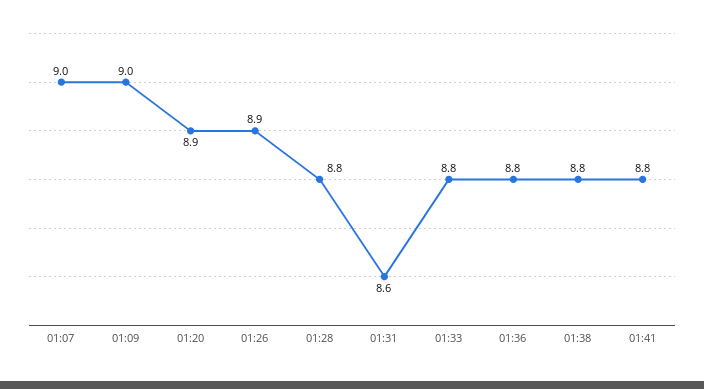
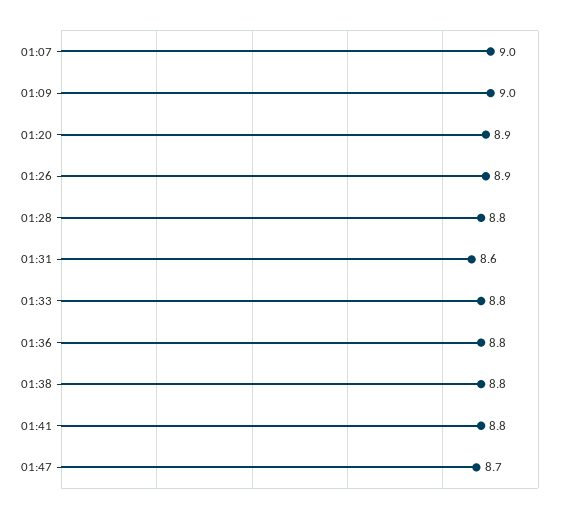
01:47: none -> 8.7

